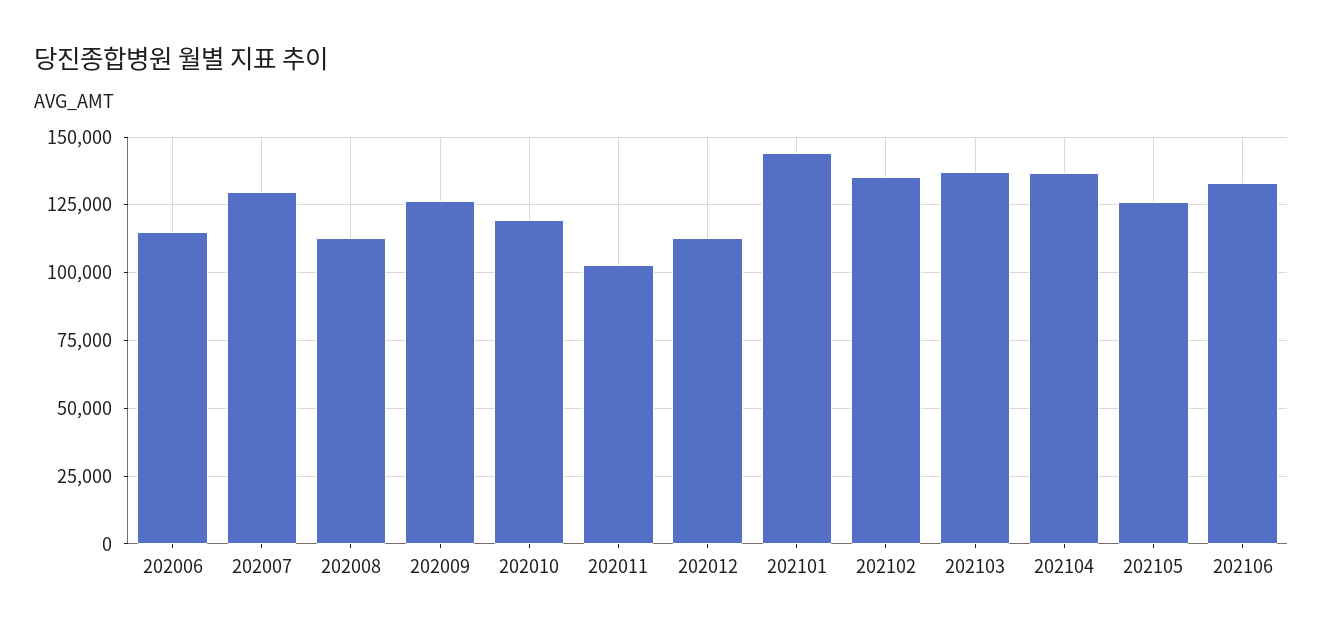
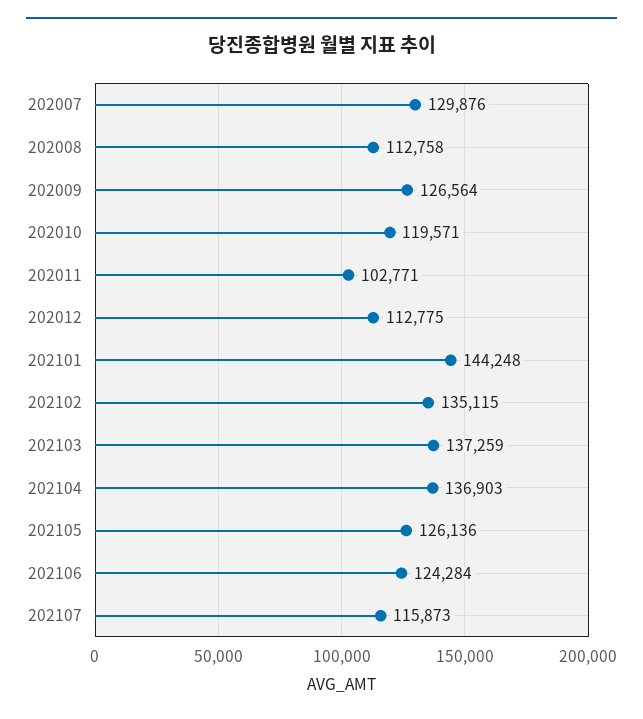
202006: 115000 -> none
202106: 132500 -> 124284
202107: none -> 115873

